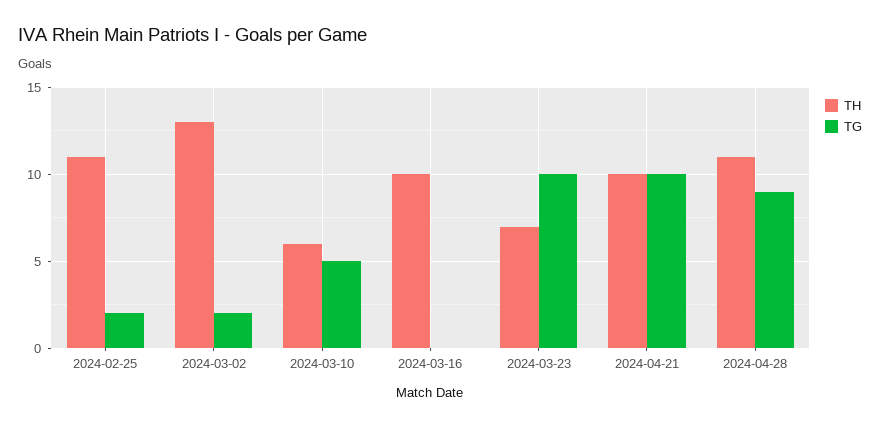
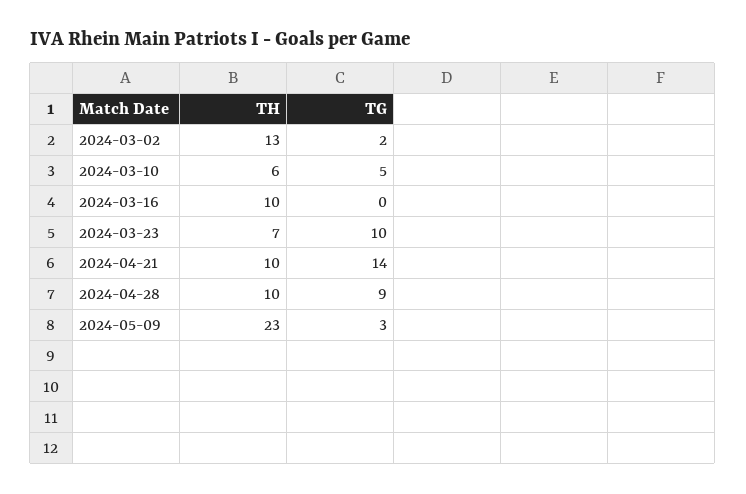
TH, 2024-02-25: 11 -> none
TG, 2024-02-25: 2 -> none
TG, 2024-04-21: 10 -> 14
TH, 2024-04-28: 11 -> 10
TH, 2024-05-09: none -> 23
TG, 2024-05-09: none -> 3

